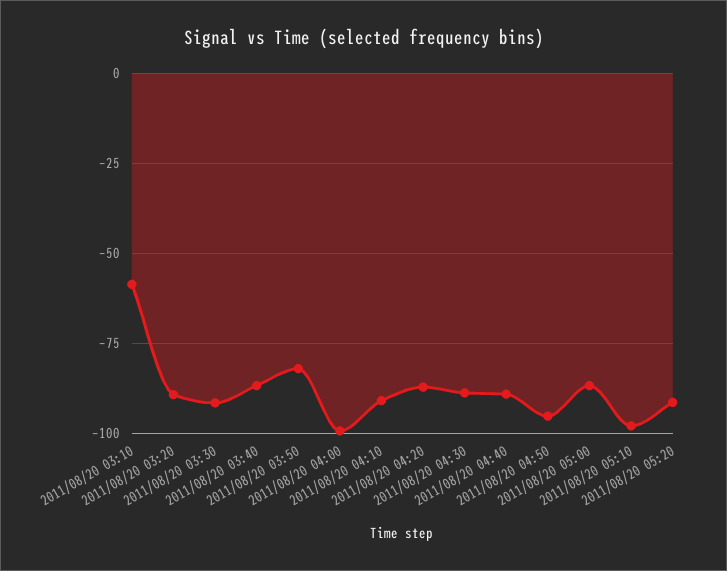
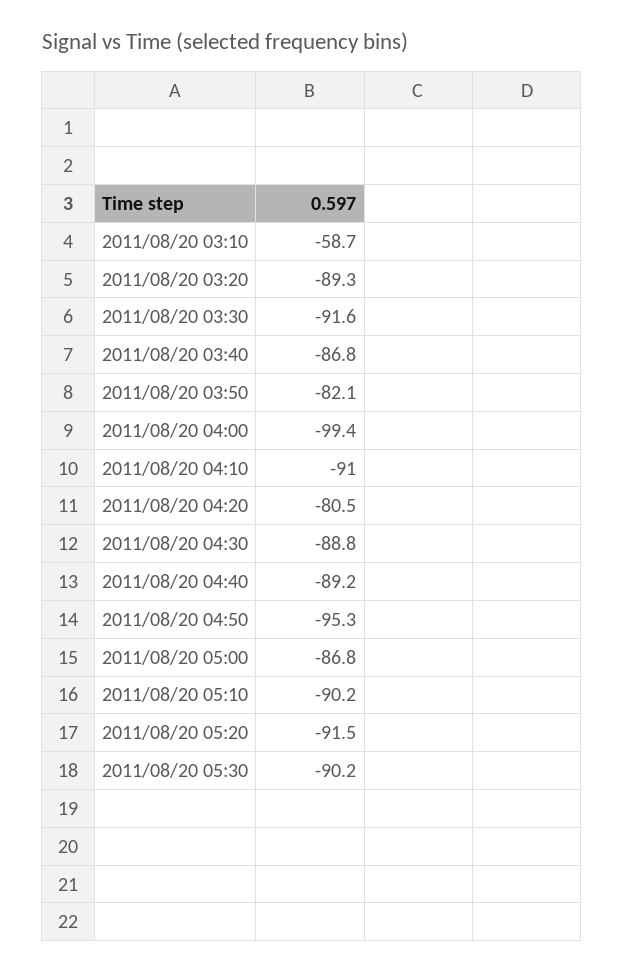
2011/08/20 04:20: -87.5 -> -80.5
2011/08/20 05:10: -97.5 -> -90.2
2011/08/20 05:30: none -> -90.2

